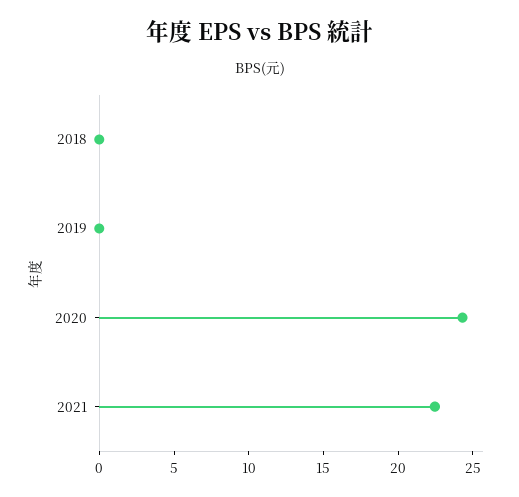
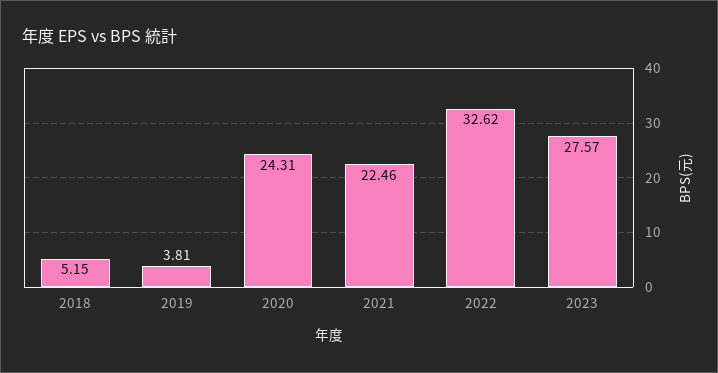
2018: 0 -> 5.15
2019: 0 -> 3.81
2022: none -> 32.62
2023: none -> 27.57

